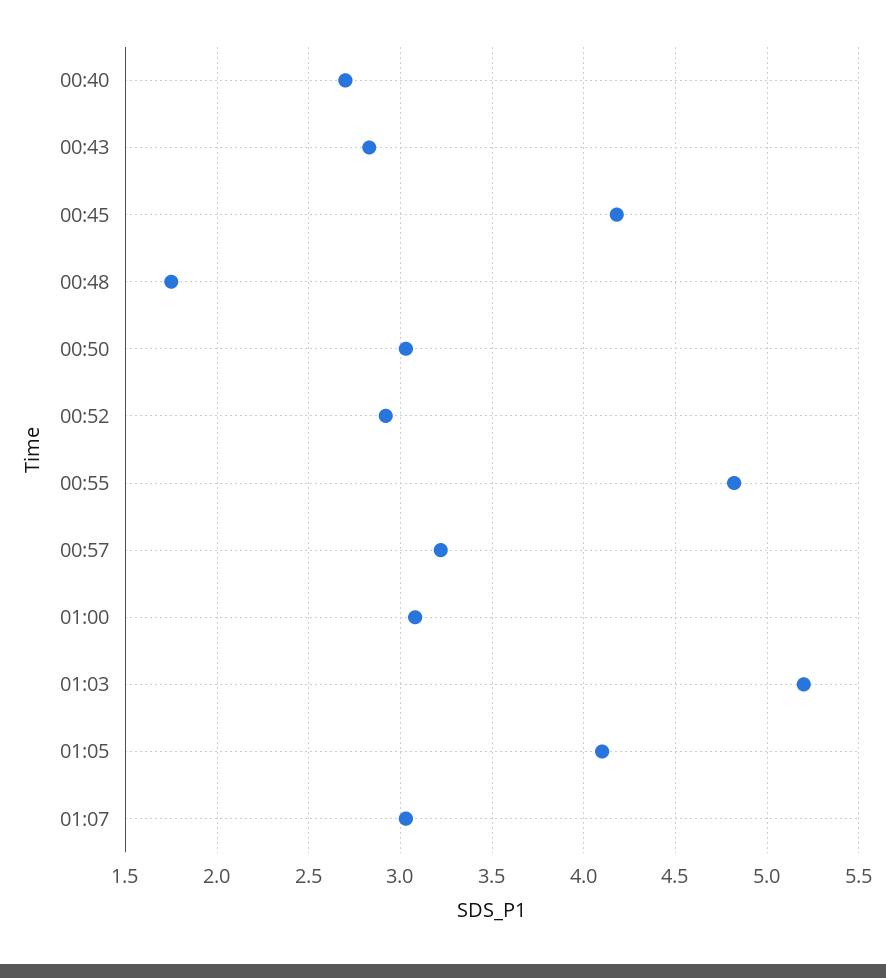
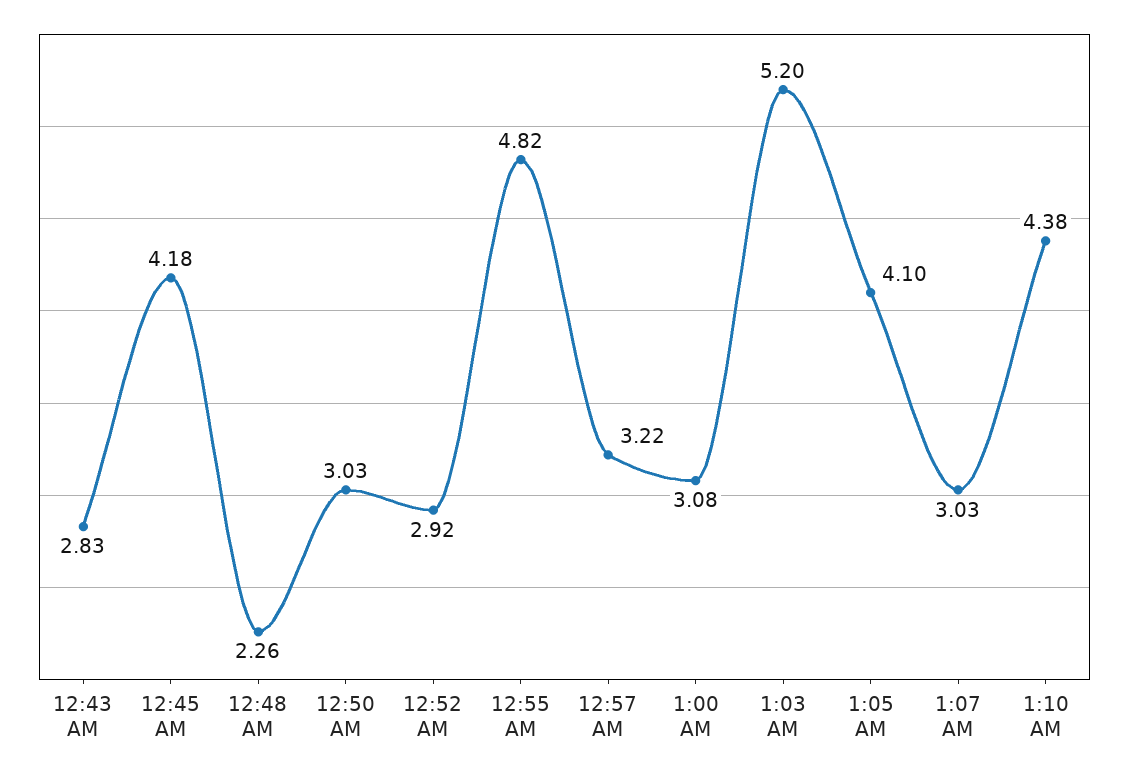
00:40: 2.7 -> none
00:48: 1.75 -> 2.26
1:10 AM: none -> 4.38

